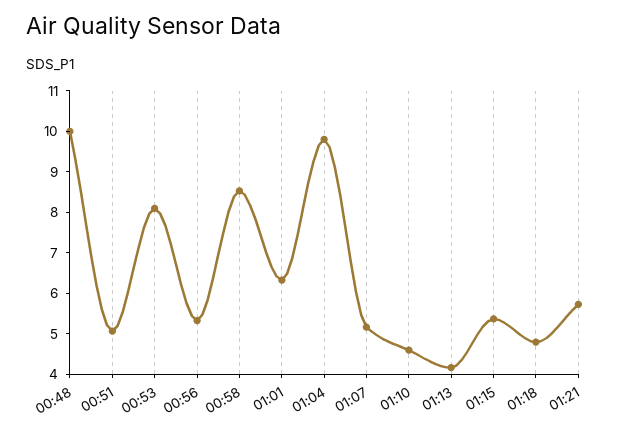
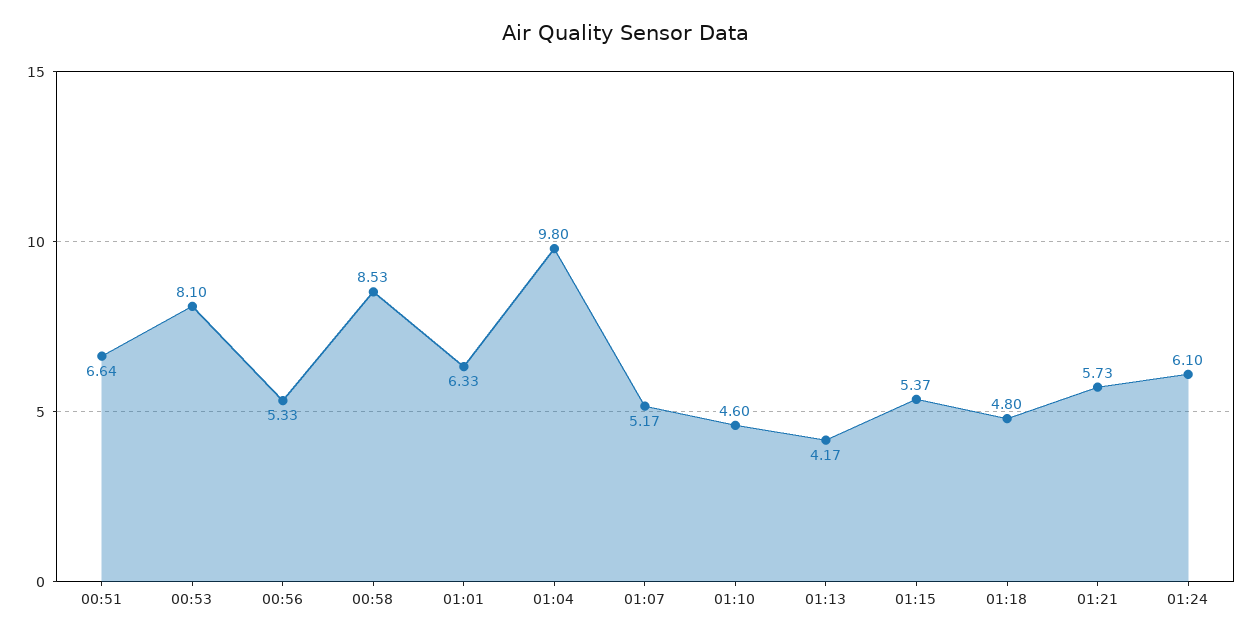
00:48: 10 -> none
00:51: 5 -> 6.64
01:24: none -> 6.1

